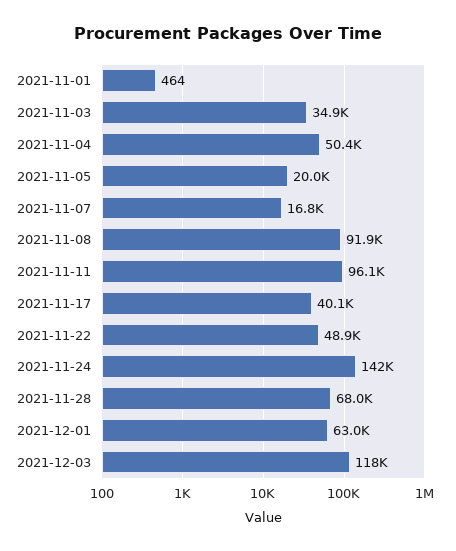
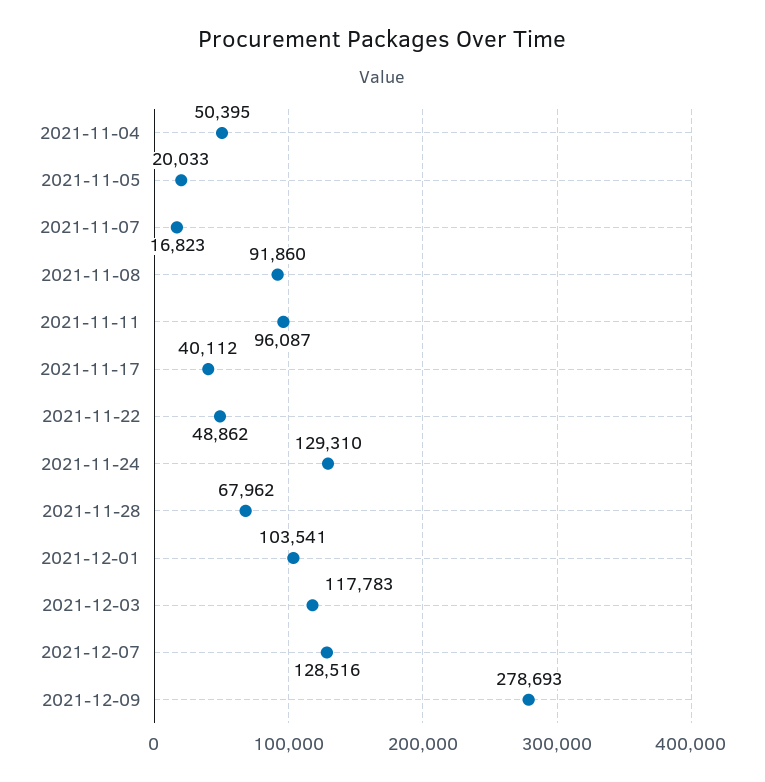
2021-11-01: 464 -> none
2021-11-03: 34900 -> none
2021-11-24: 142000 -> 129310
2021-12-01: 63000 -> 103541
2021-12-07: none -> 128516
2021-12-09: none -> 278693

